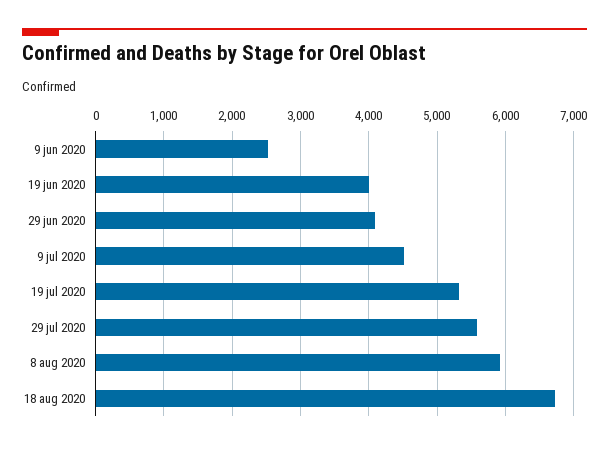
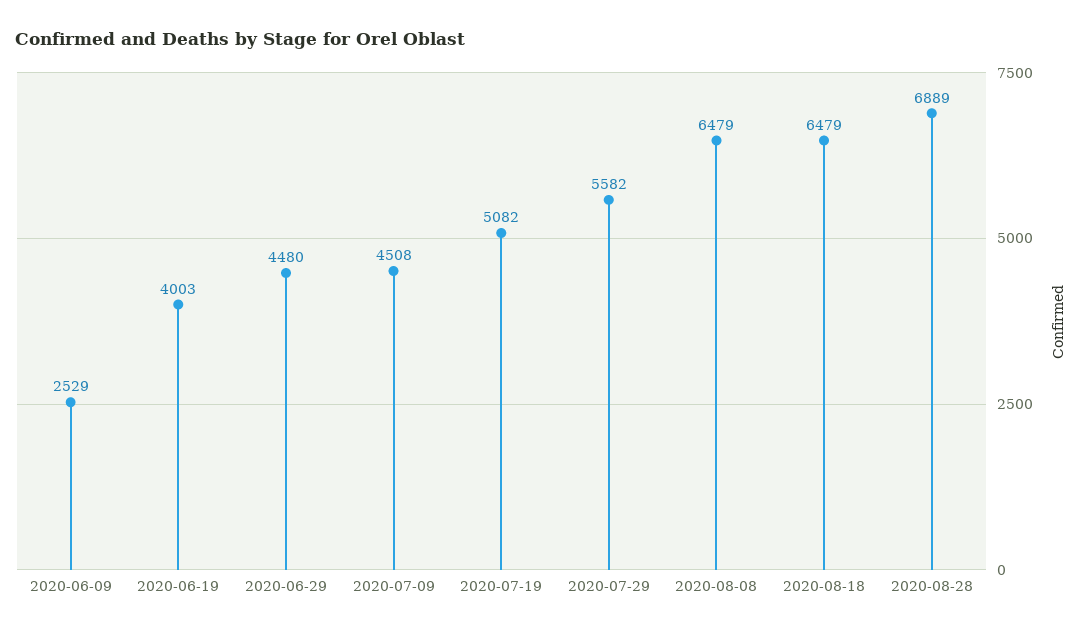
29 jun 2020: 4100 -> 4480
19 jul 2020: 5300 -> 5082
8 aug 2020: 5900 -> 6479
18 aug 2020: 6700 -> 6479
2020-08-28: none -> 6889

